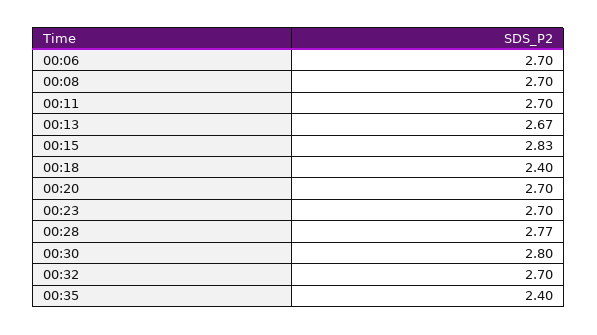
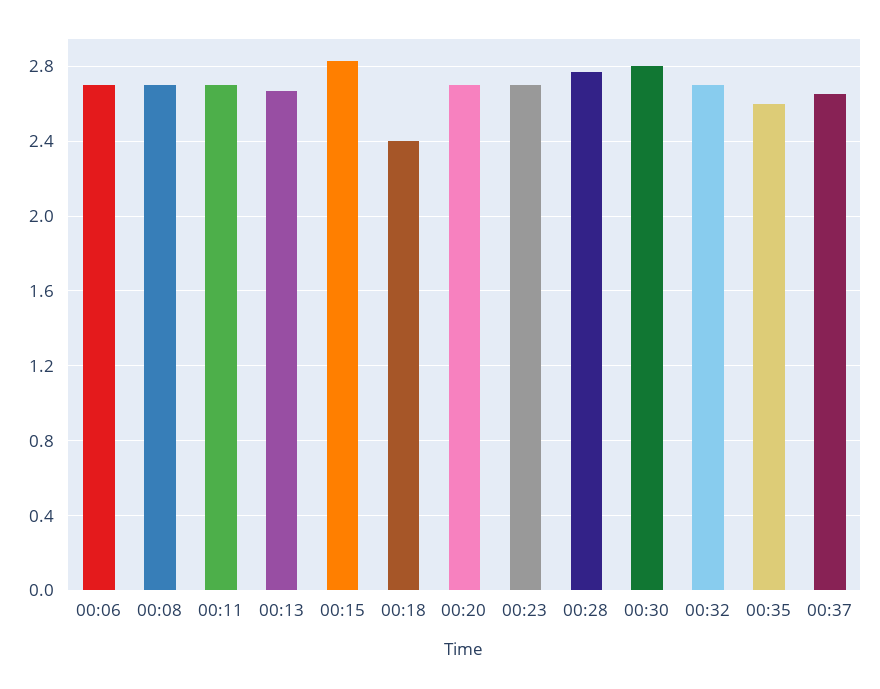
00:35: 2.4 -> 2.6
00:37: none -> 2.65

